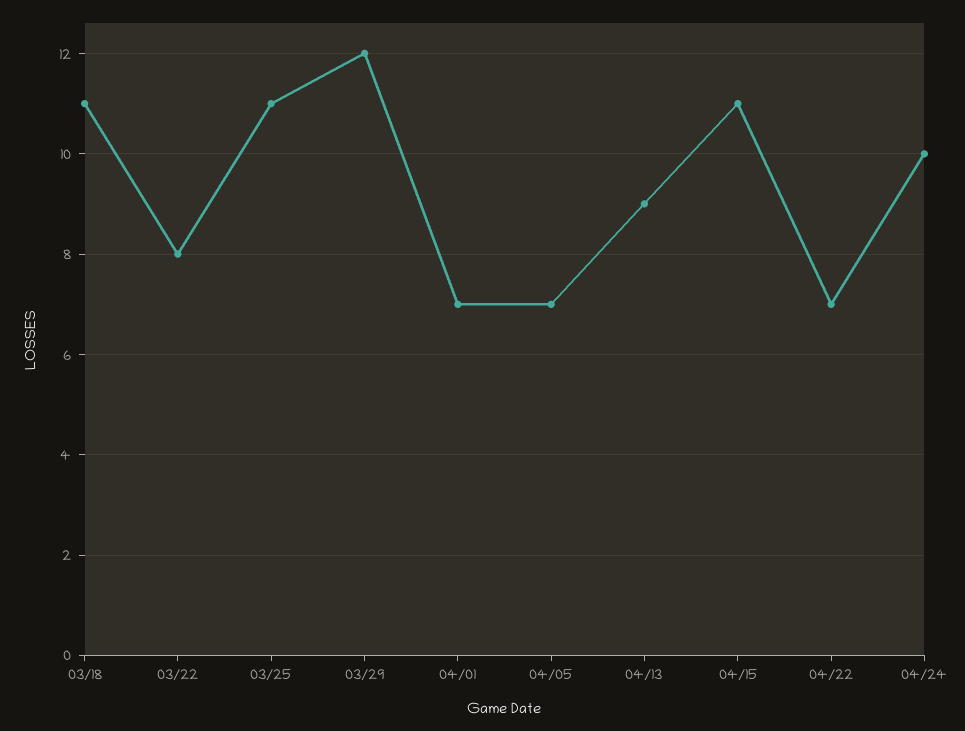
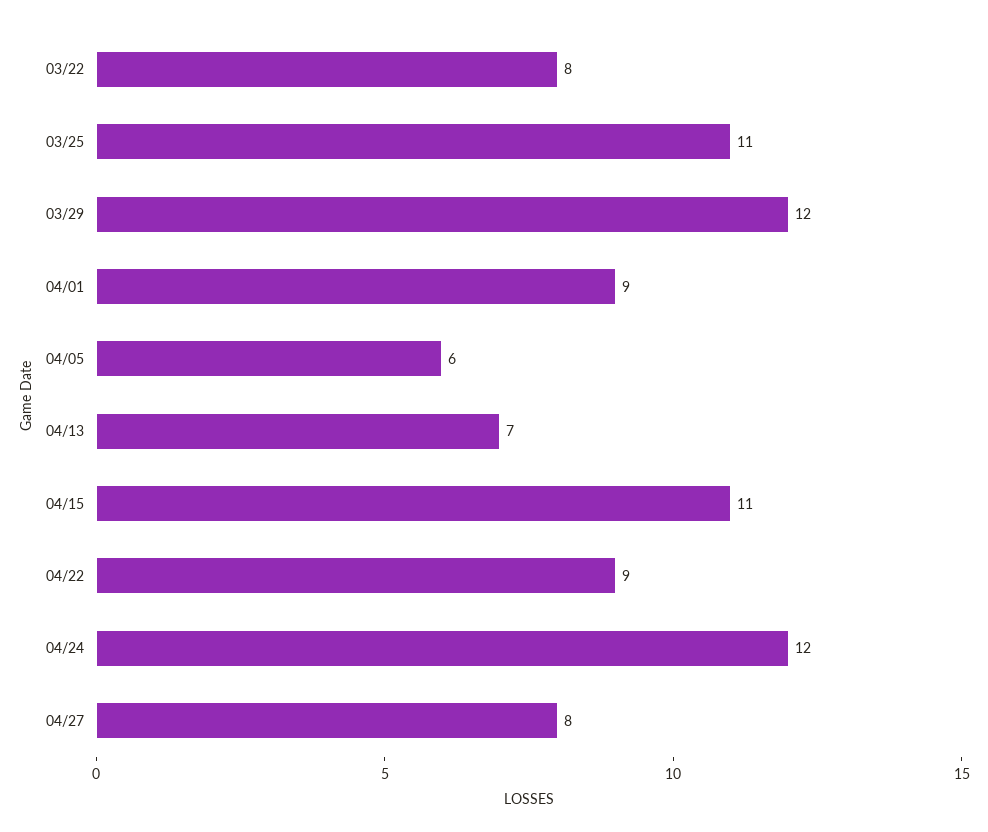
03/18: 11 -> none
04/01: 7 -> 9
04/05: 7 -> 6
04/13: 9 -> 7
04/22: 7 -> 9
04/24: 10 -> 12
04/27: none -> 8

